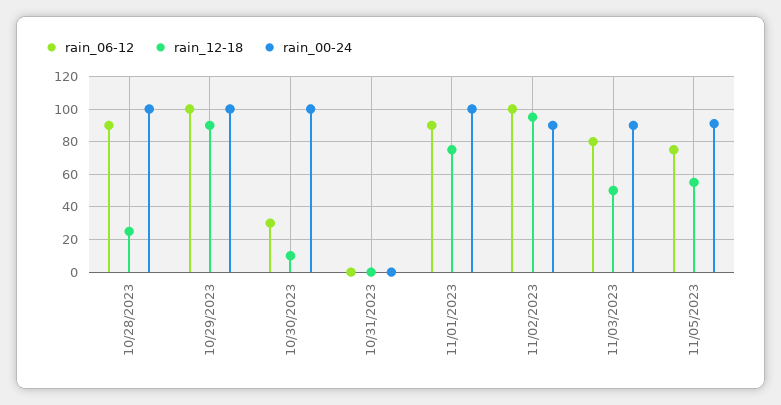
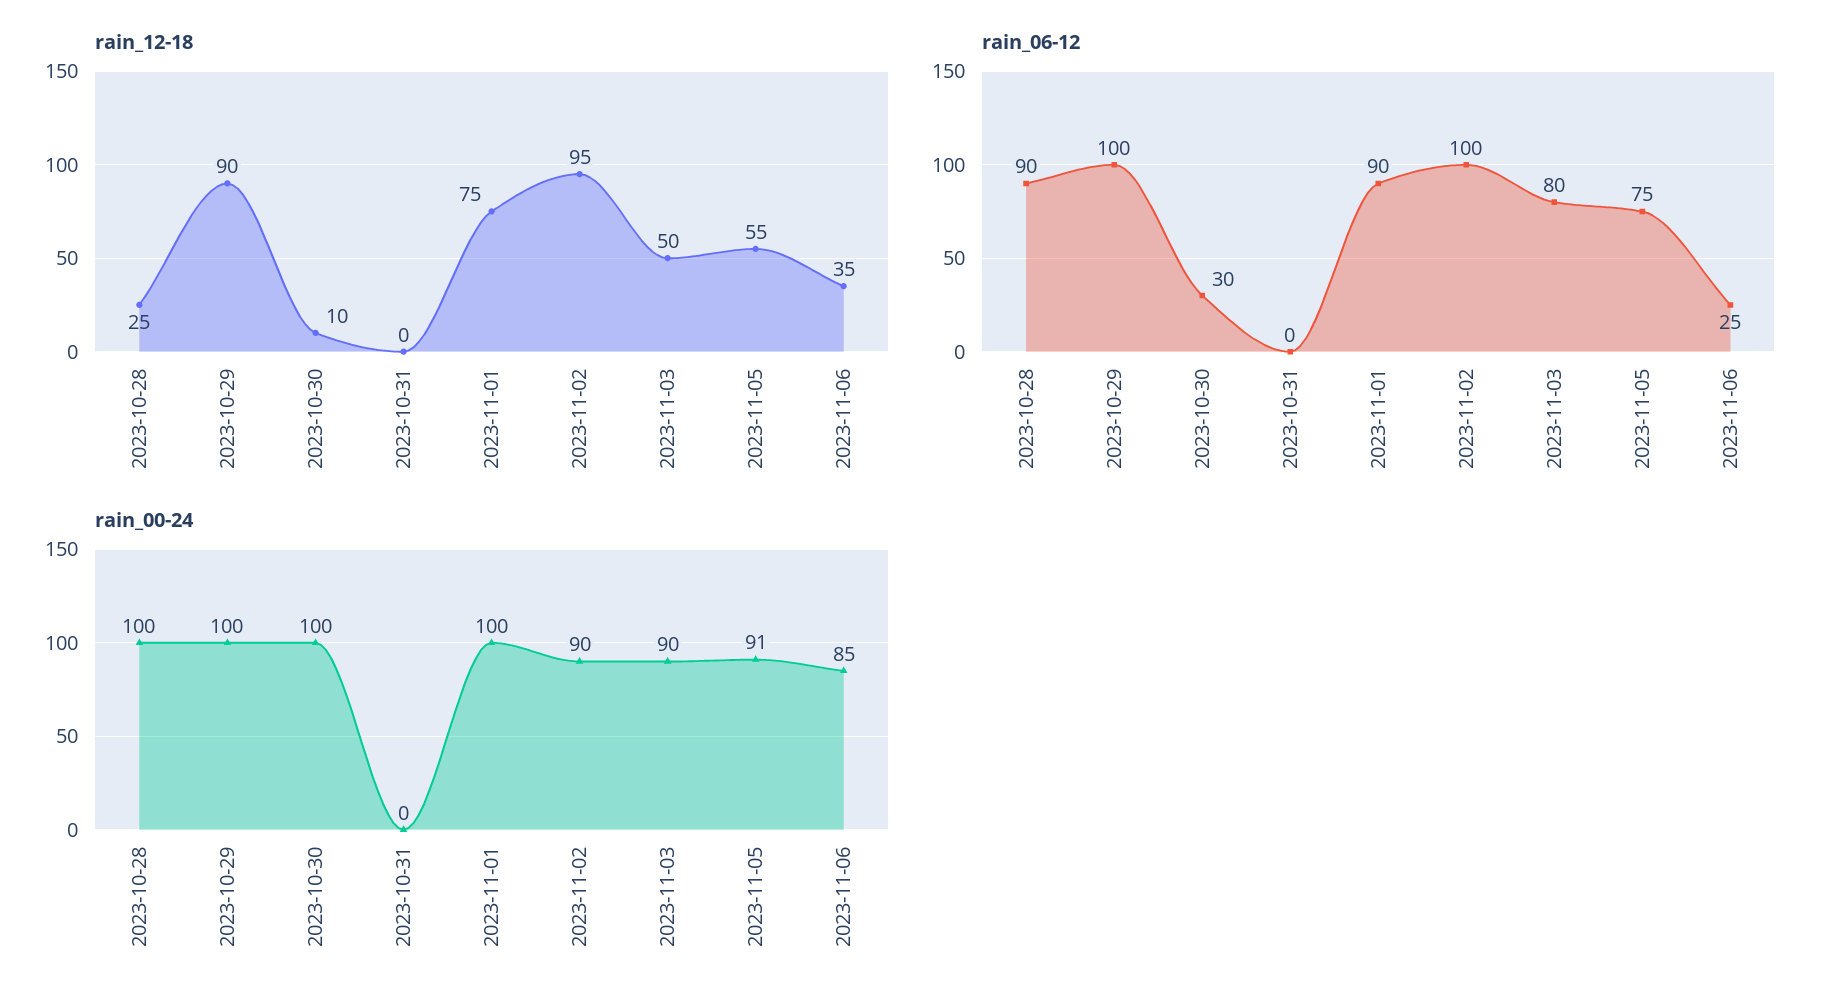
rain_12-18, 2023-11-06: none -> 35
rain_06-12, 2023-11-06: none -> 25
rain_00-24, 2023-11-06: none -> 85

